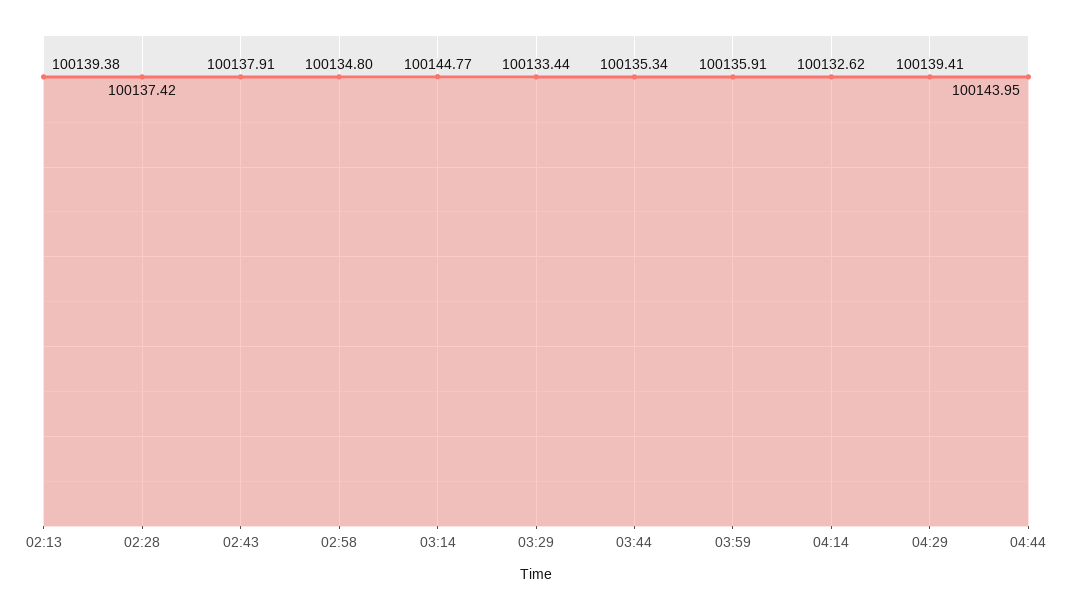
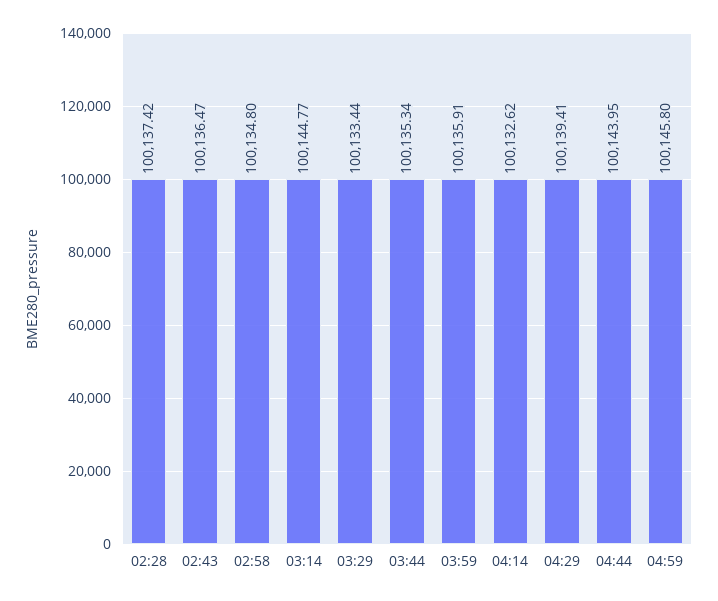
02:13: 100139.38 -> none
02:43: 100137.91 -> 100136.47
04:59: none -> 100145.8

